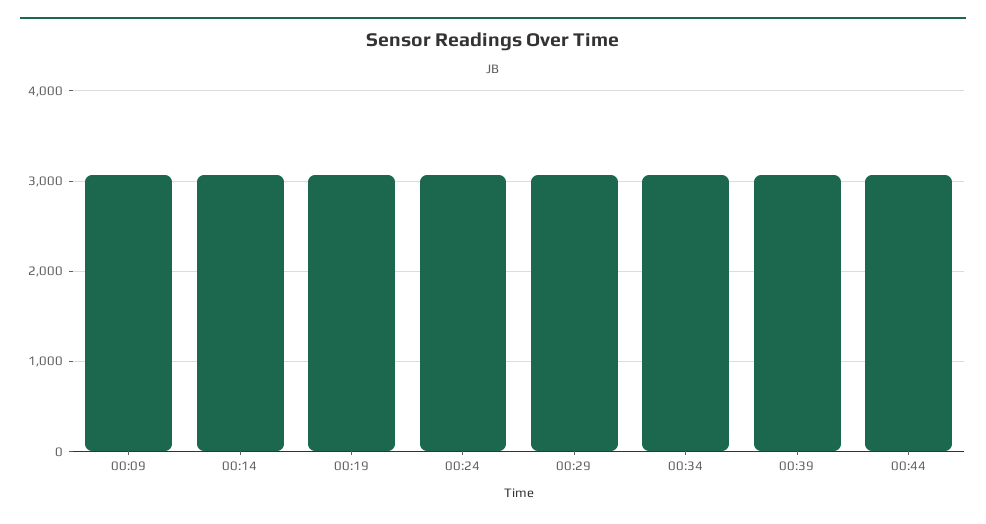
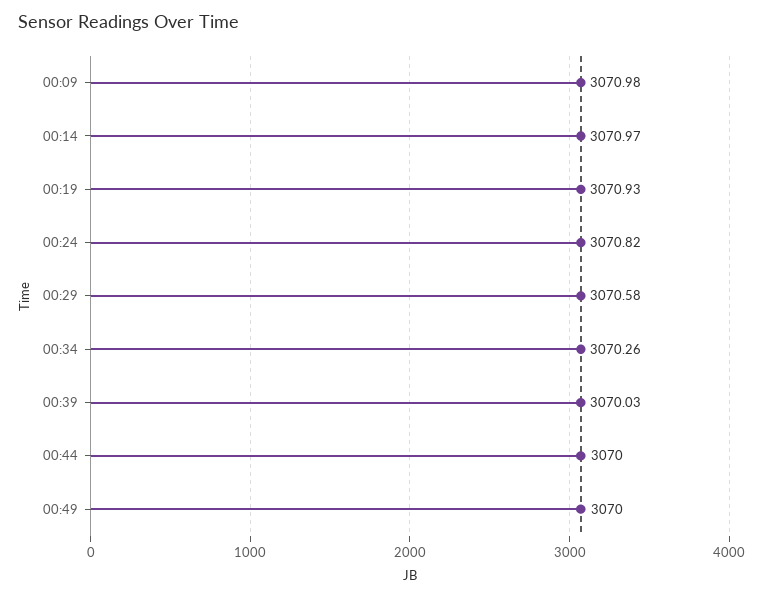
00:49: none -> 3070

